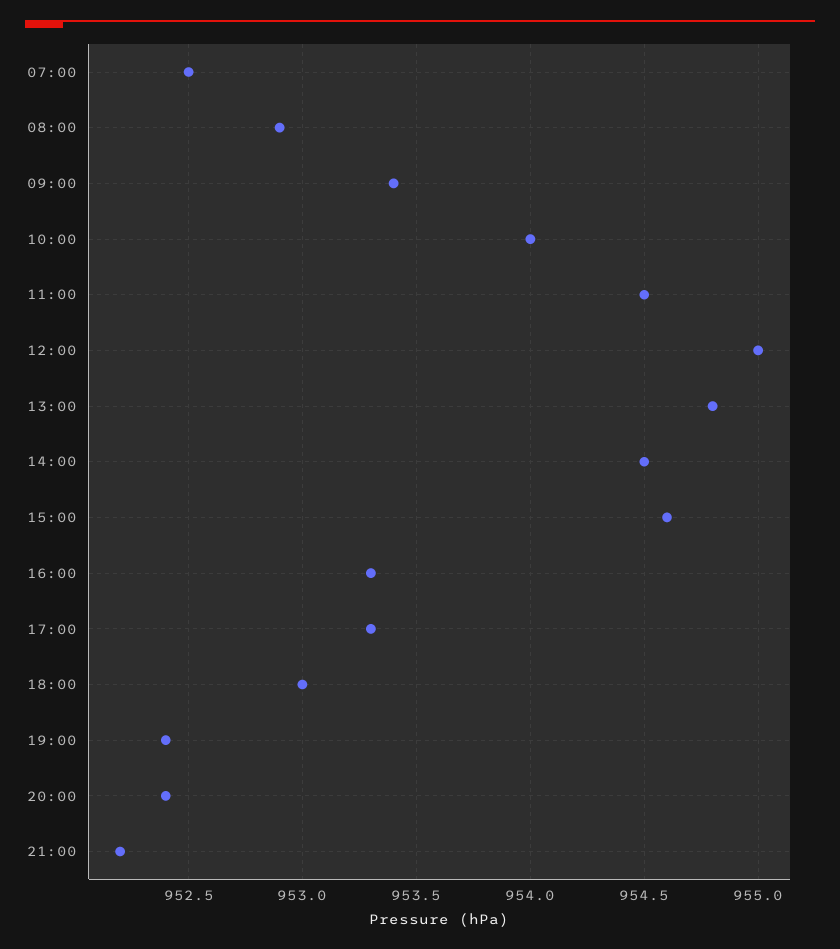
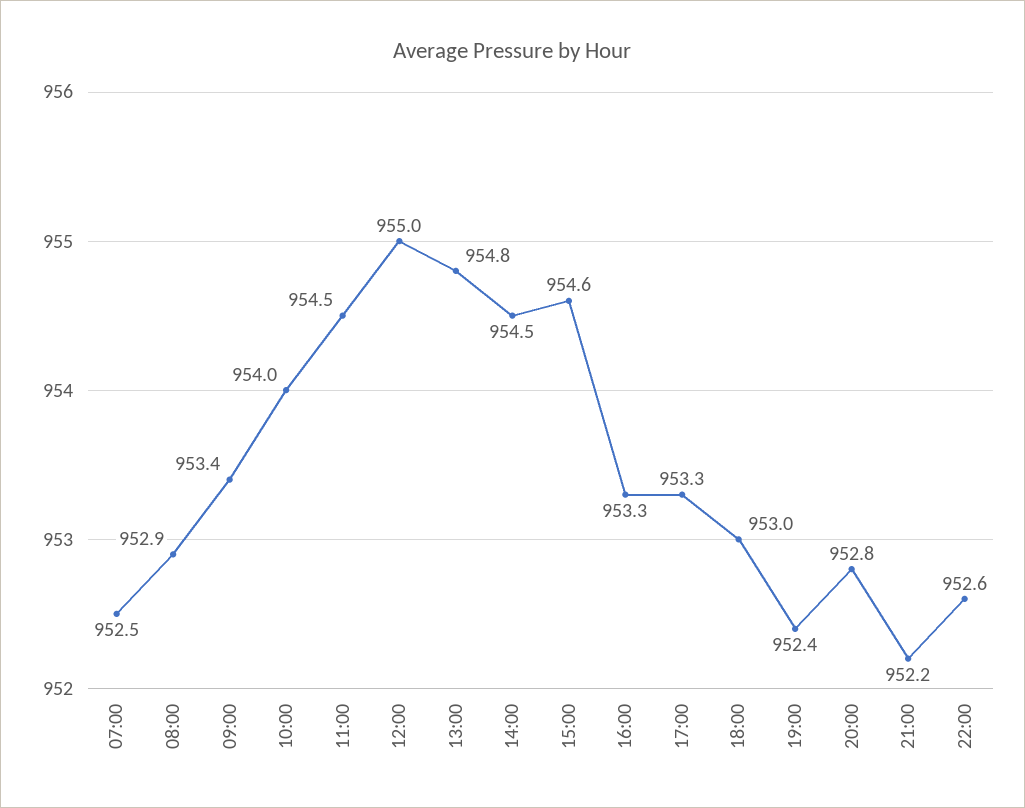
20:00: 952.4 -> 952.8
22:00: none -> 952.6

